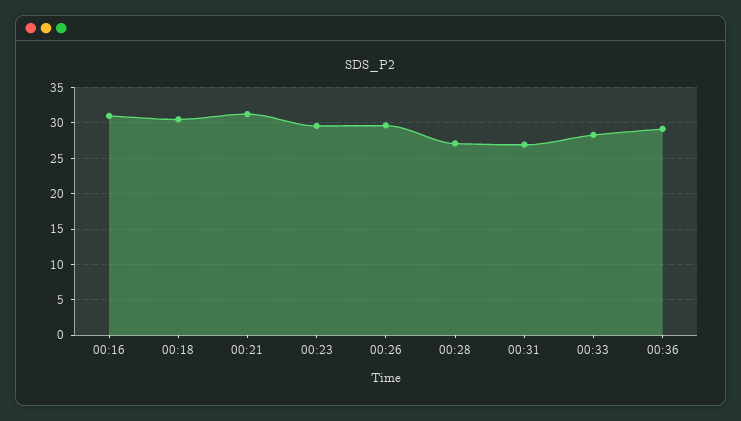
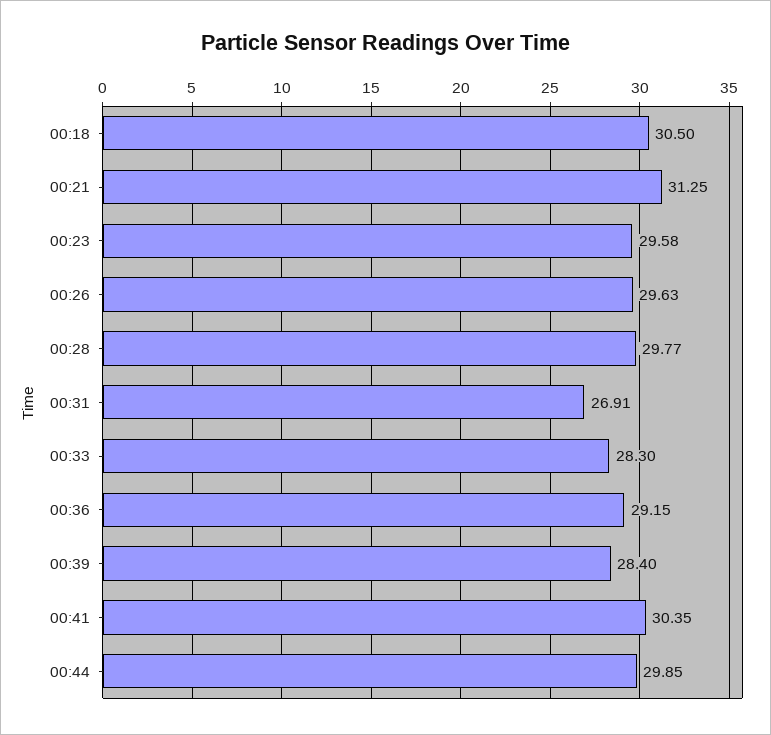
00:16: 31 -> none
00:28: 27 -> 29.77
00:39: none -> 28.4
00:41: none -> 30.35
00:44: none -> 29.85

